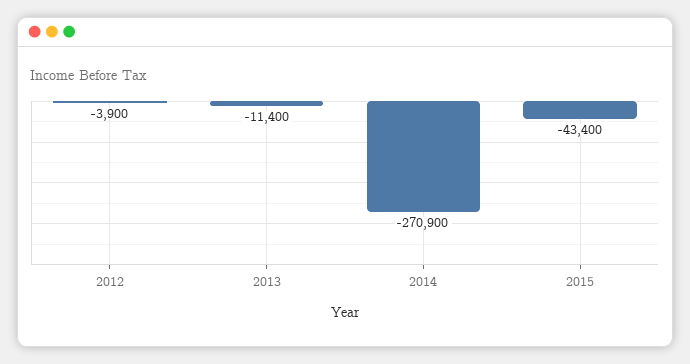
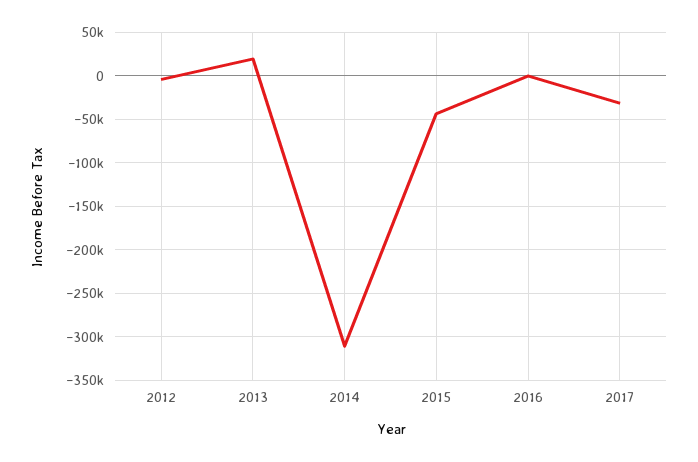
2013: -11400 -> 20000
2014: -270900 -> -310000
2016: none -> 0
2017: none -> -30000

